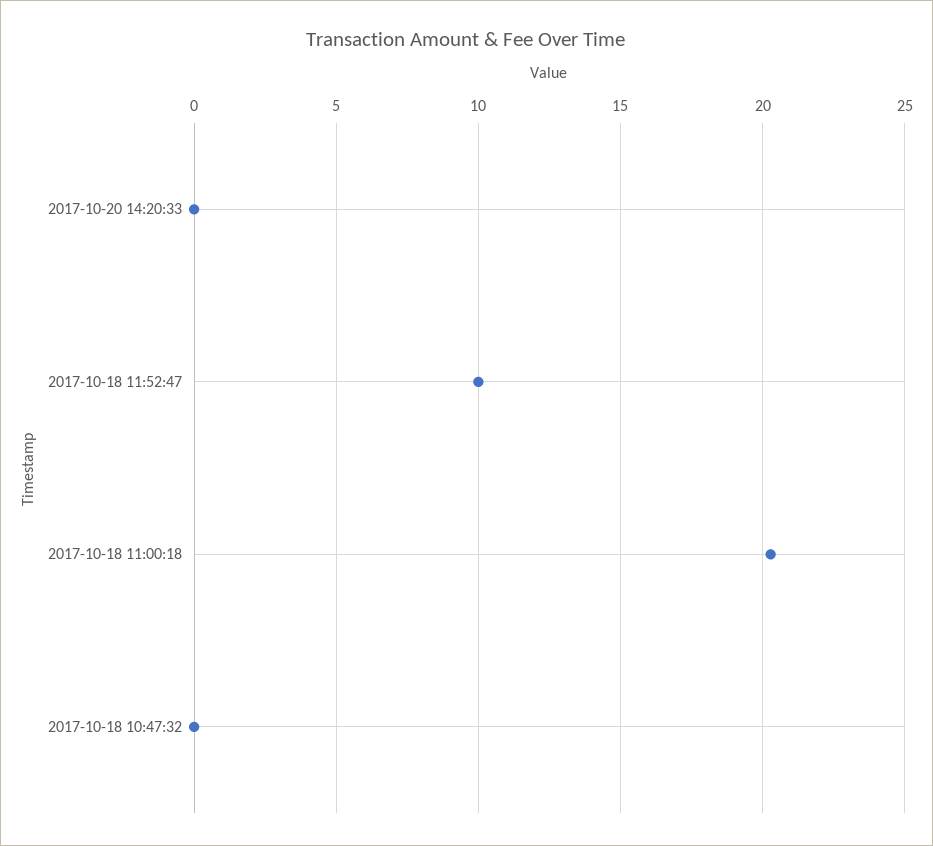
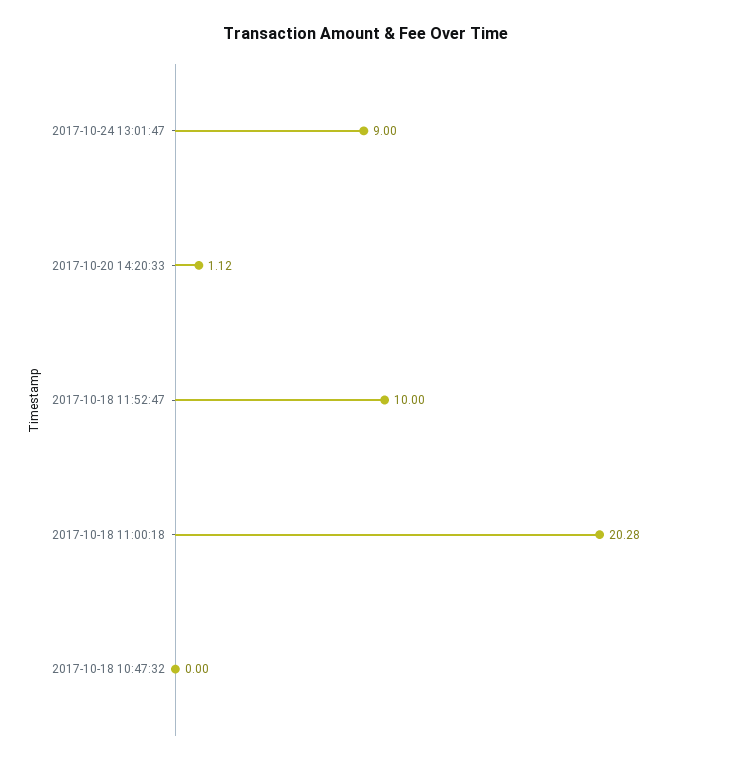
2017-10-20 14:20:33: 0 -> 1.12
2017-10-24 13:01:47: none -> 9

